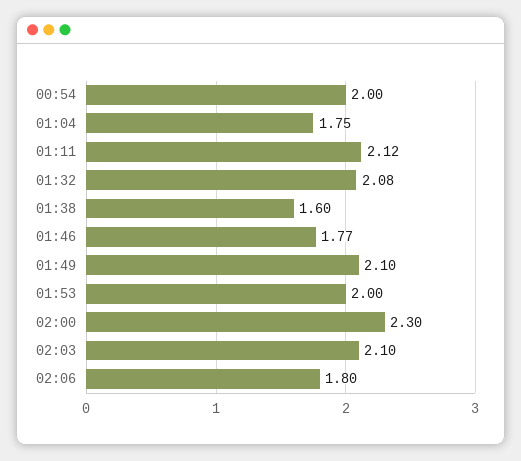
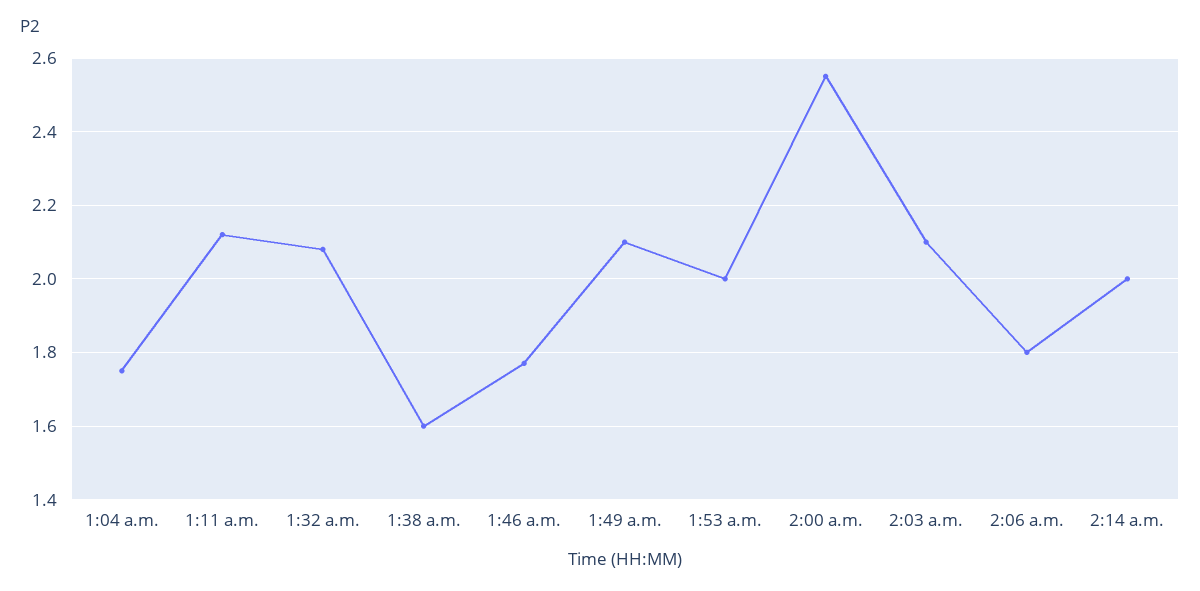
00:54: 2 -> none
02:00: 2.3 -> 2.55
2:14 a.m.: none -> 2

